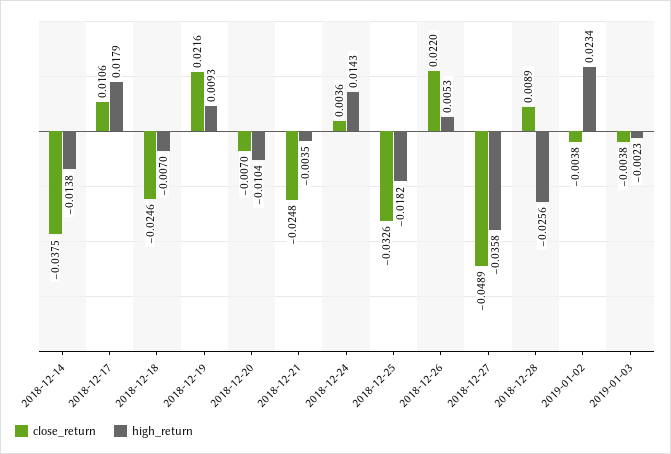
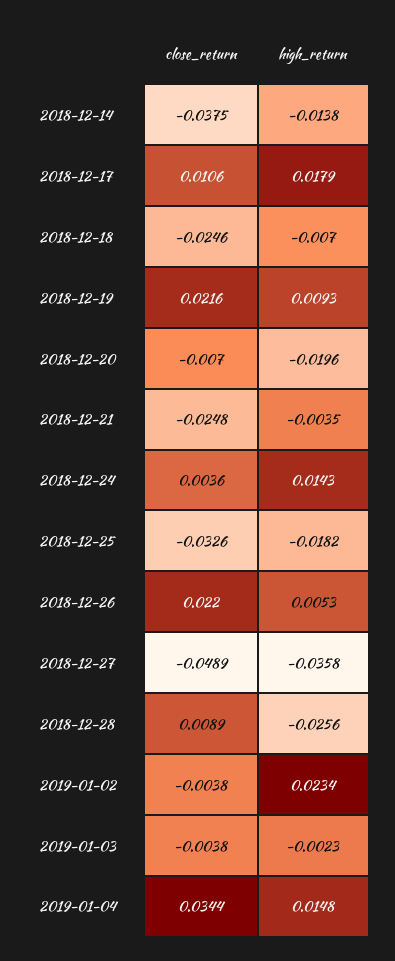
high_return, 2018-12-20: -0.0104 -> -0.0196
close_return, 2019-01-04: none -> 0.0344
high_return, 2019-01-04: none -> 0.0148

